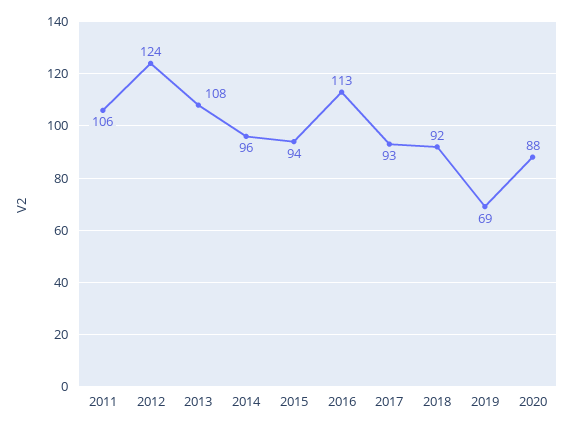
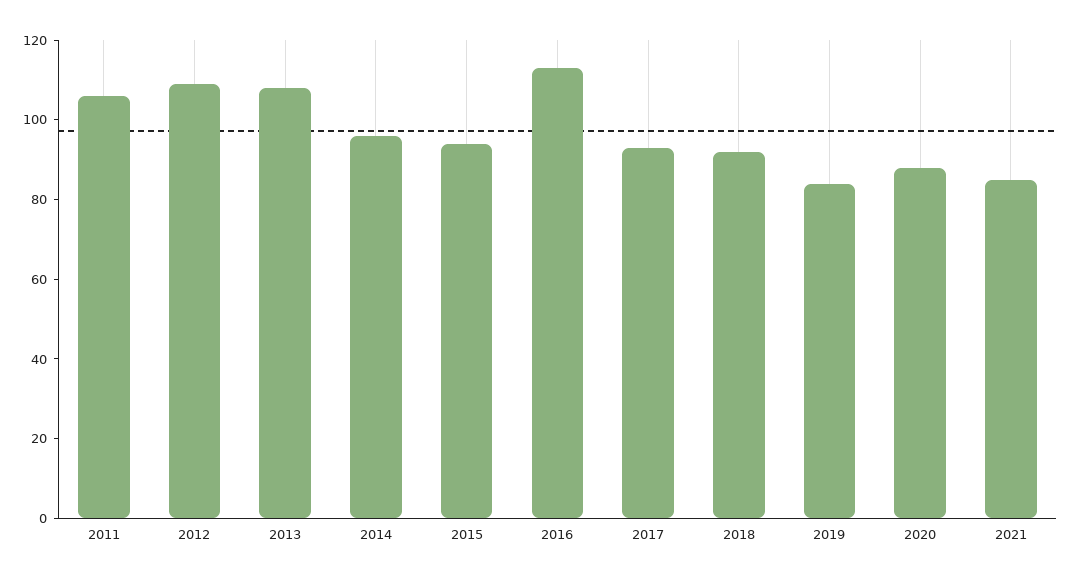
2012: 124 -> 110
2019: 69 -> 85
2021: none -> 85

